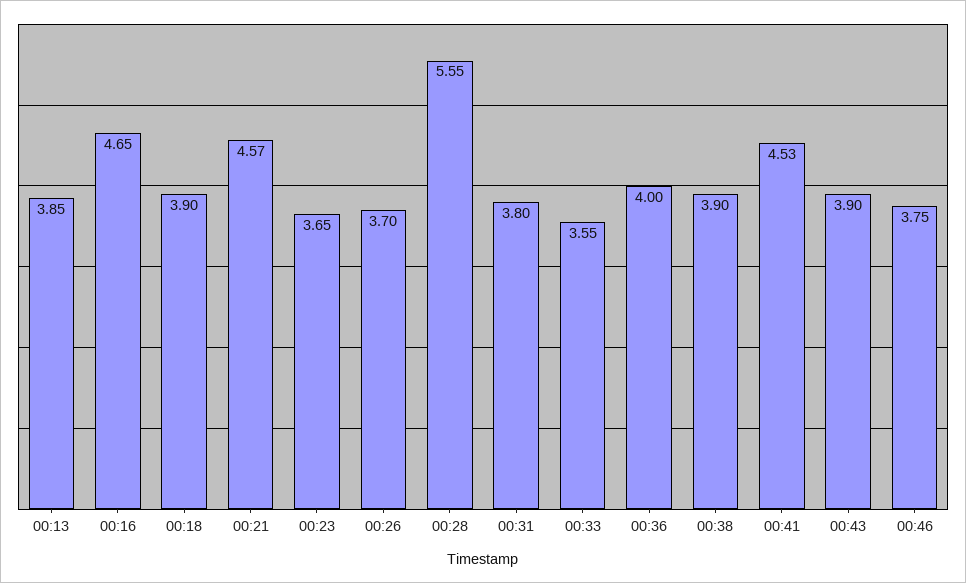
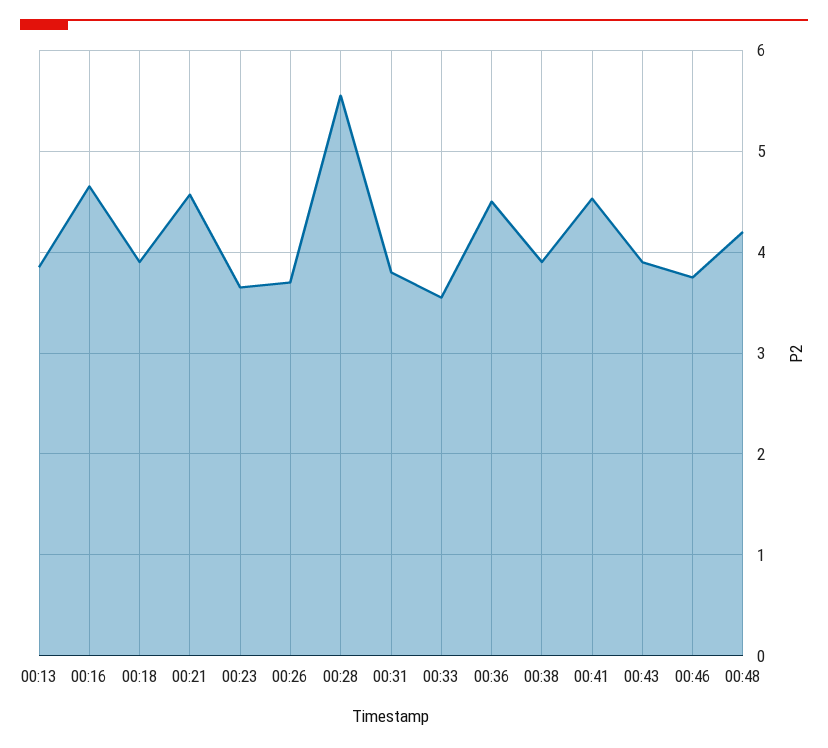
00:36: 4 -> 4.5
00:48: none -> 4.2

